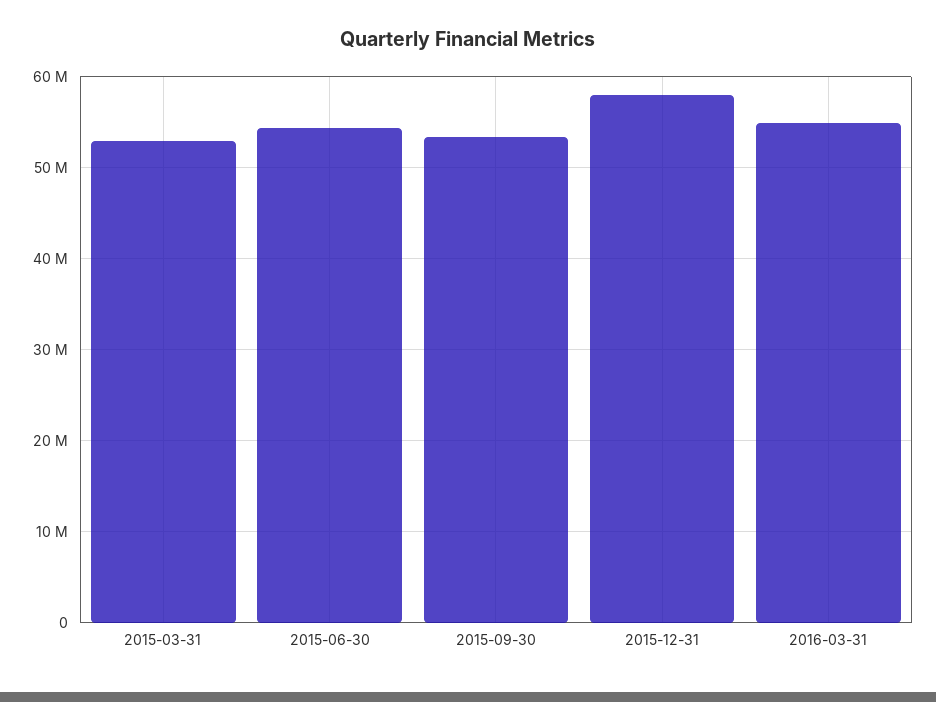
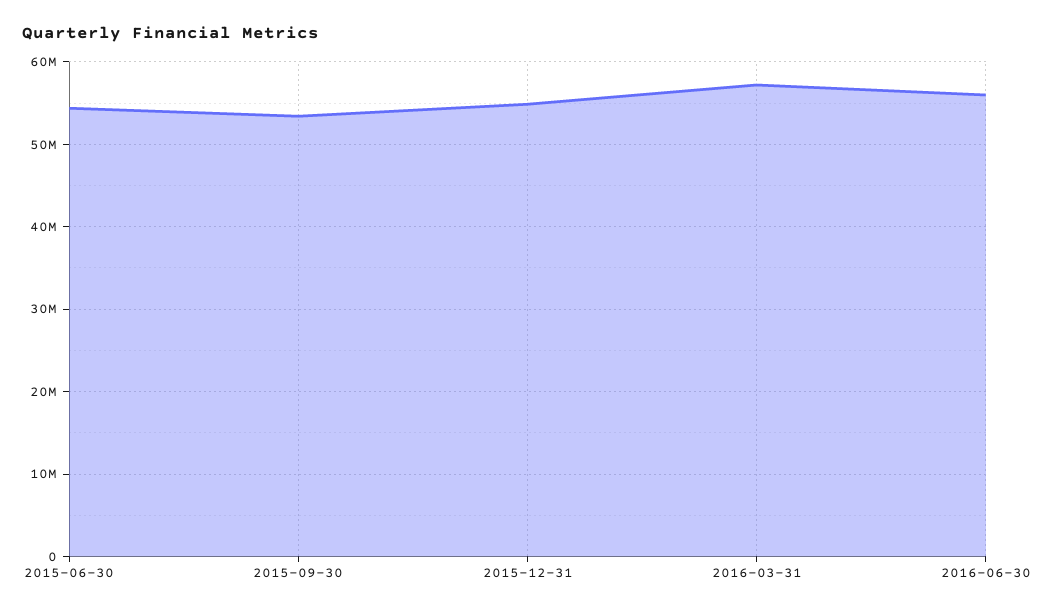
2015-03-31: 53000000 -> none
2015-12-31: 58000000 -> 55000000
2016-03-31: 55000000 -> 57000000
2016-06-30: none -> 56000000

